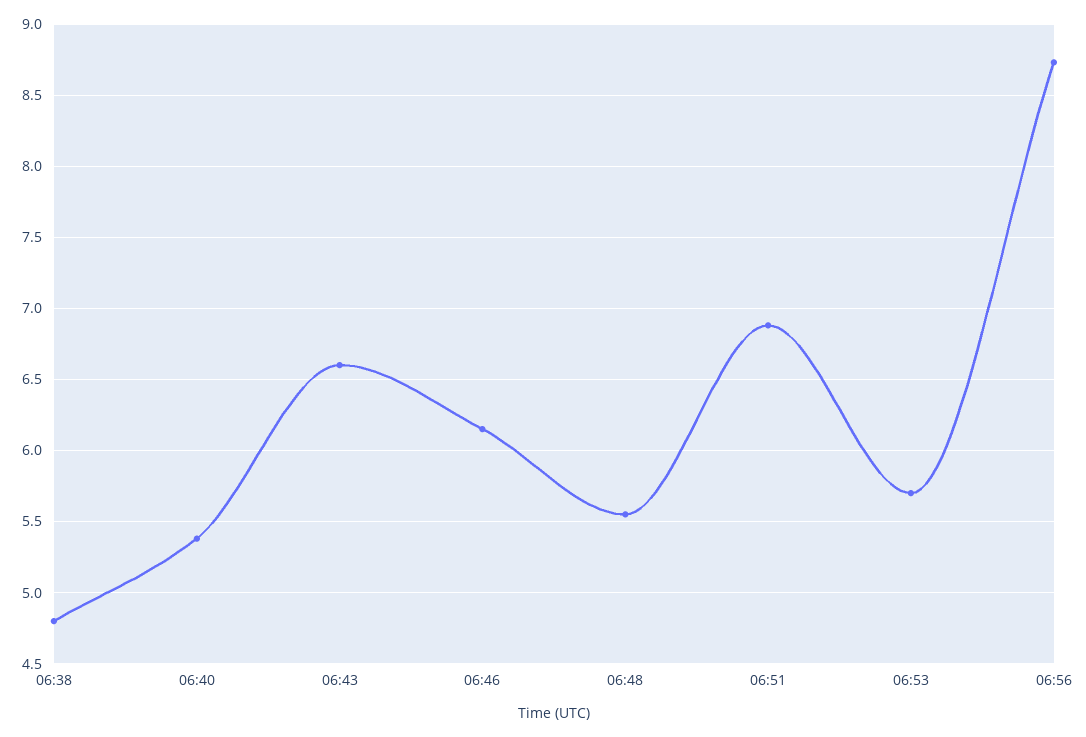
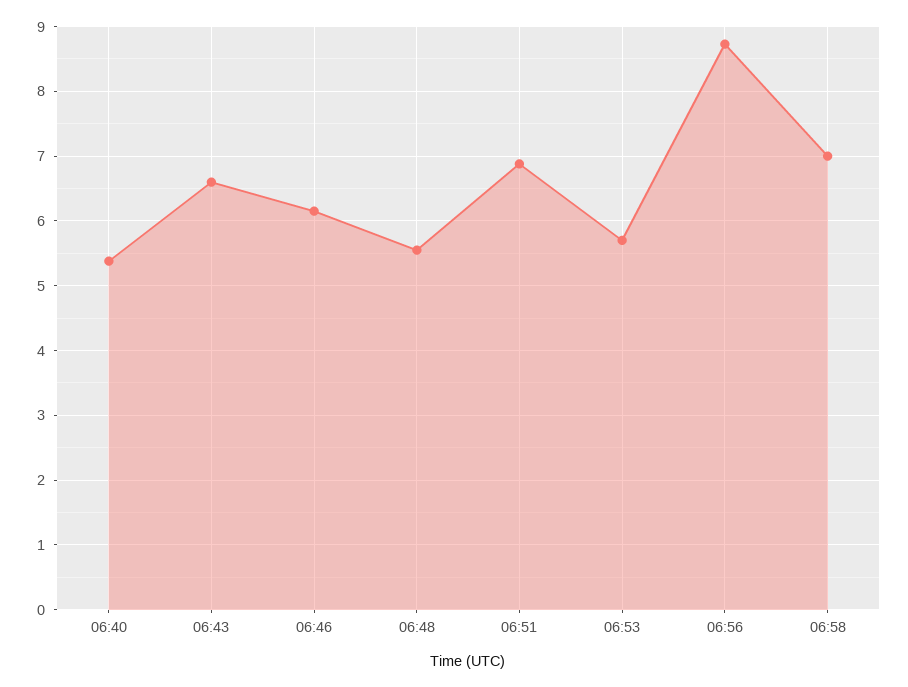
06:38: 4.8 -> none
06:58: none -> 7

